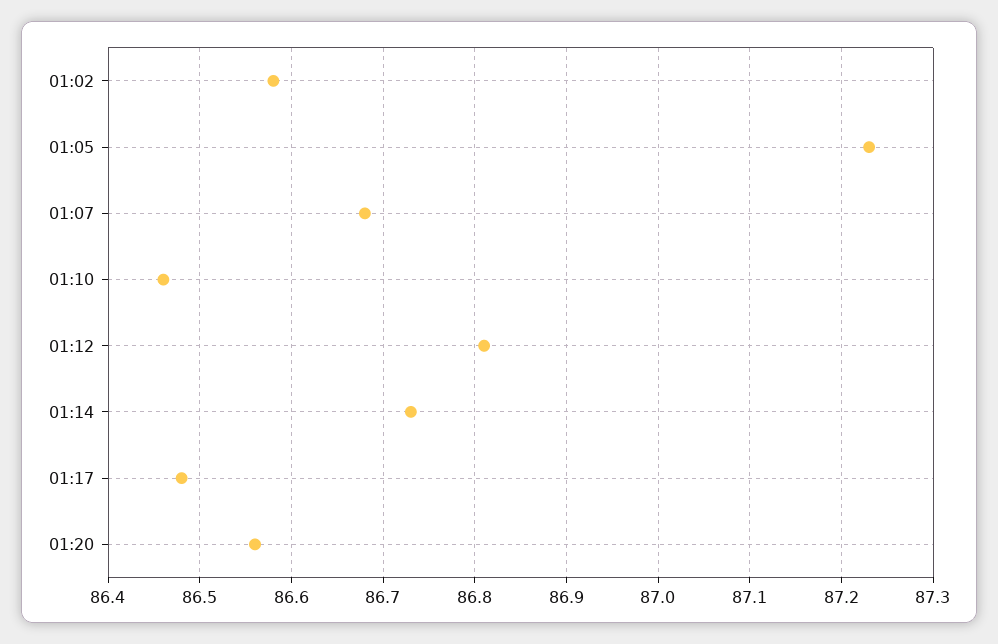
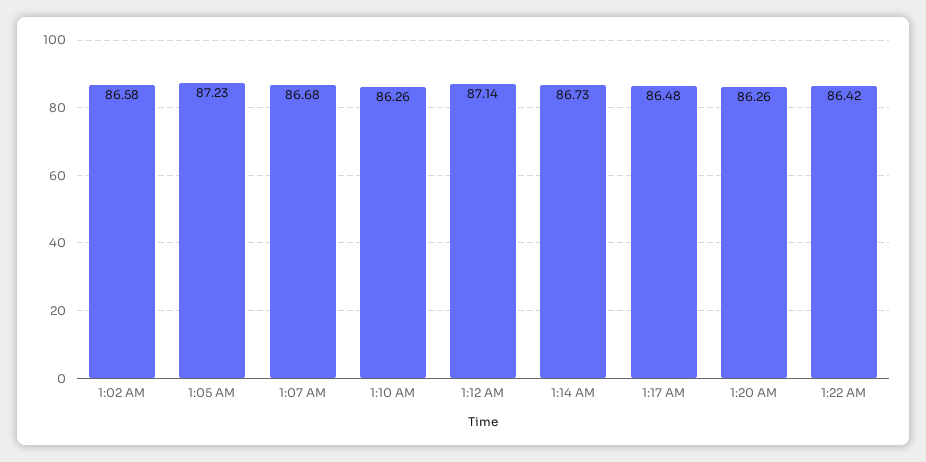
01:10: 86.46 -> 86.26
01:12: 86.81 -> 87.14
01:20: 86.56 -> 86.26
1:22 AM: none -> 86.42

